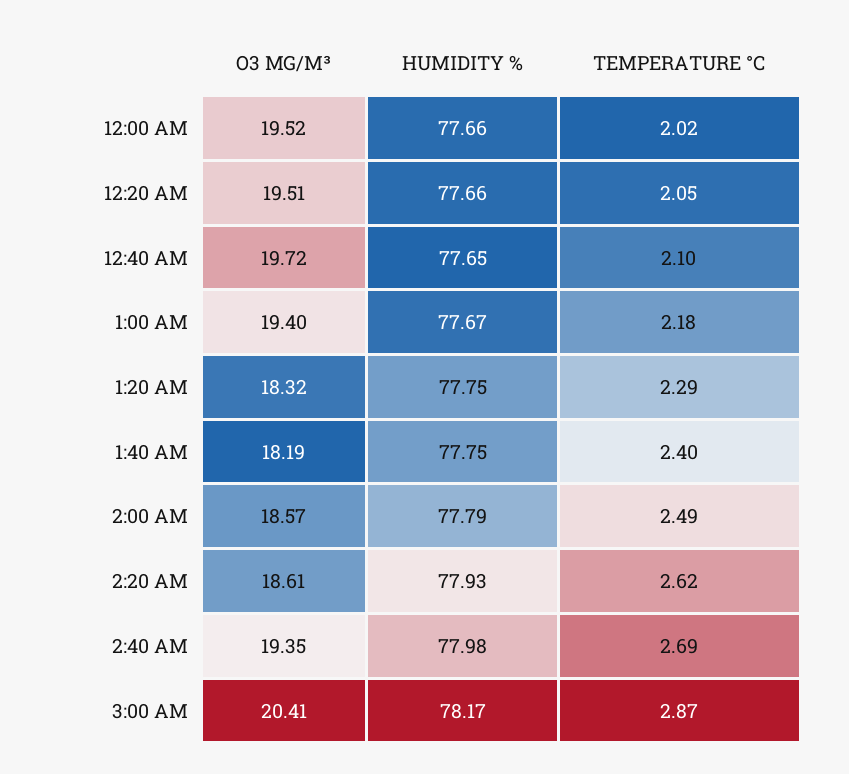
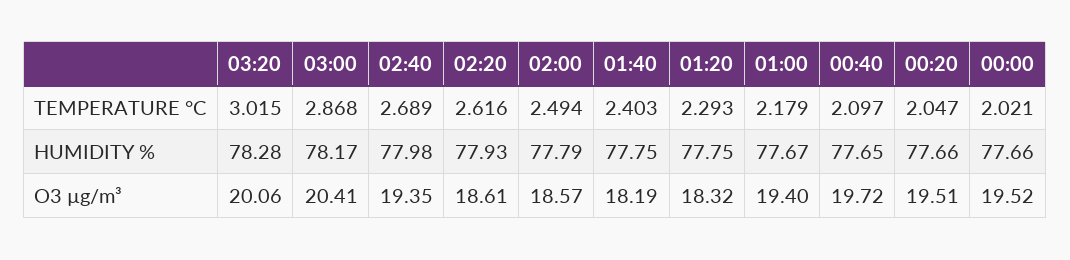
TEMPERATURE °C, 03:20: none -> 3.015
HUMIDITY %, 03:20: none -> 78.28
O3 ΜG/M³, 03:20: none -> 20.06

